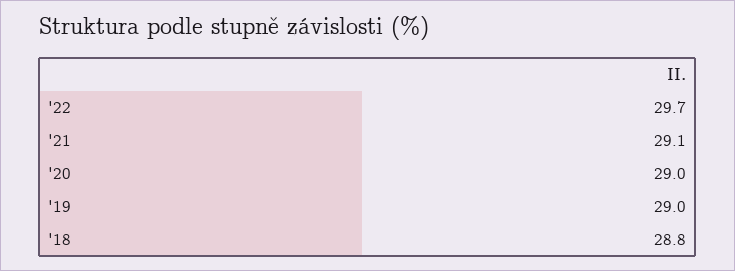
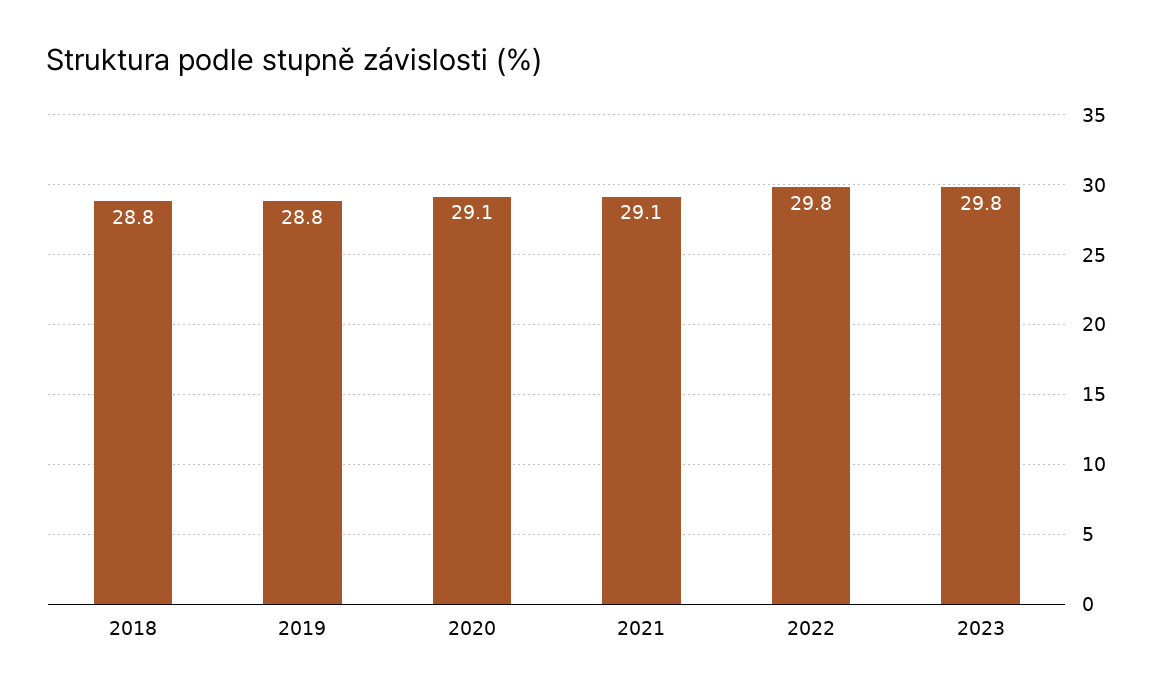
'22: 29.7 -> 29.8
'20: 29 -> 29.1
'19: 29 -> 28.8
2023: none -> 29.8

